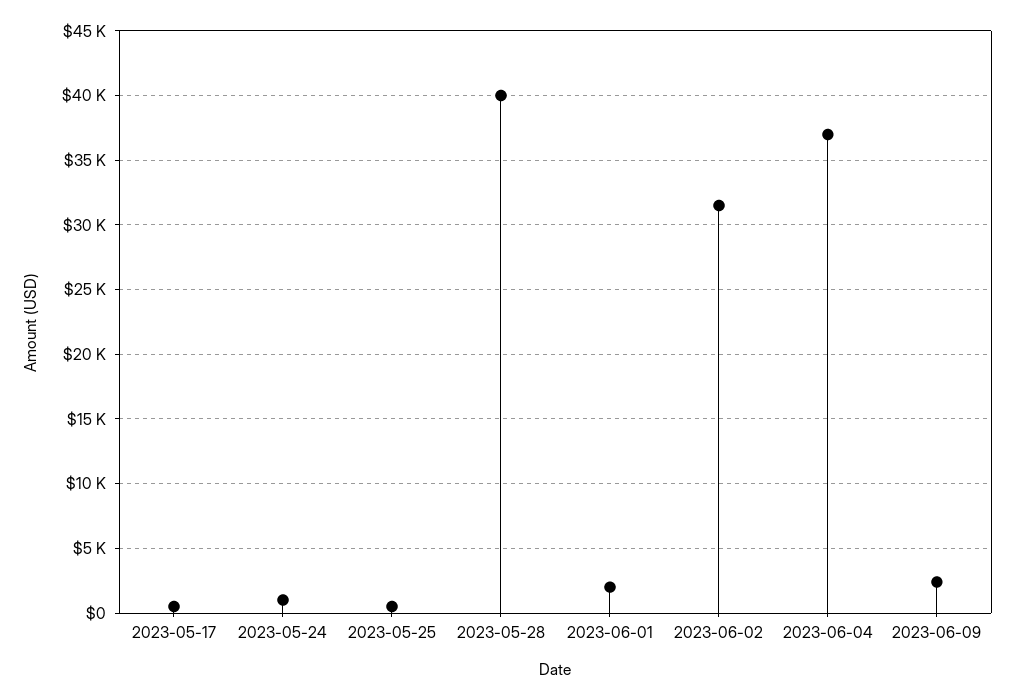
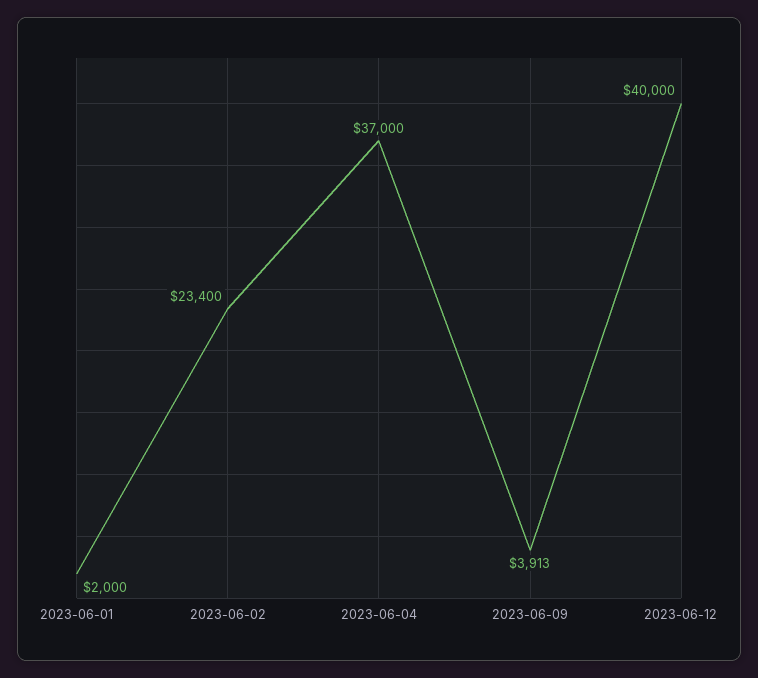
2023-05-17: 500 -> none
2023-05-24: 1000 -> none
2023-05-25: 500 -> none
2023-05-28: 40000 -> none
2023-06-02: 31500 -> 23400
2023-06-09: 2500 -> 3913
2023-06-12: none -> 40000

